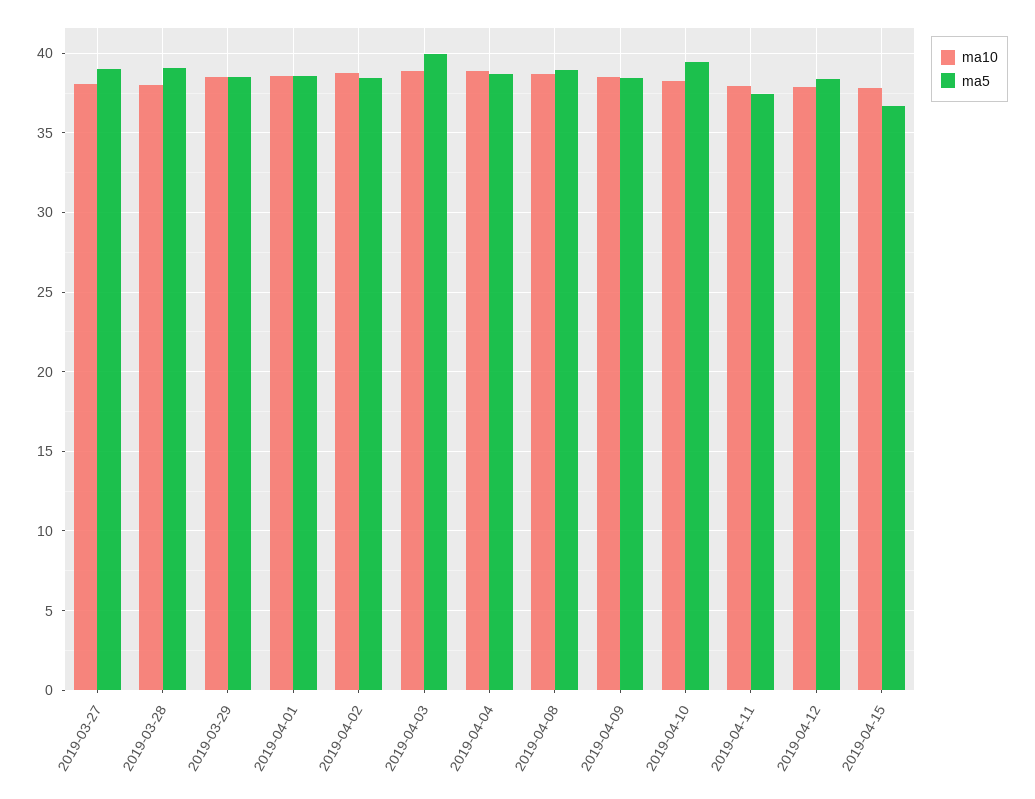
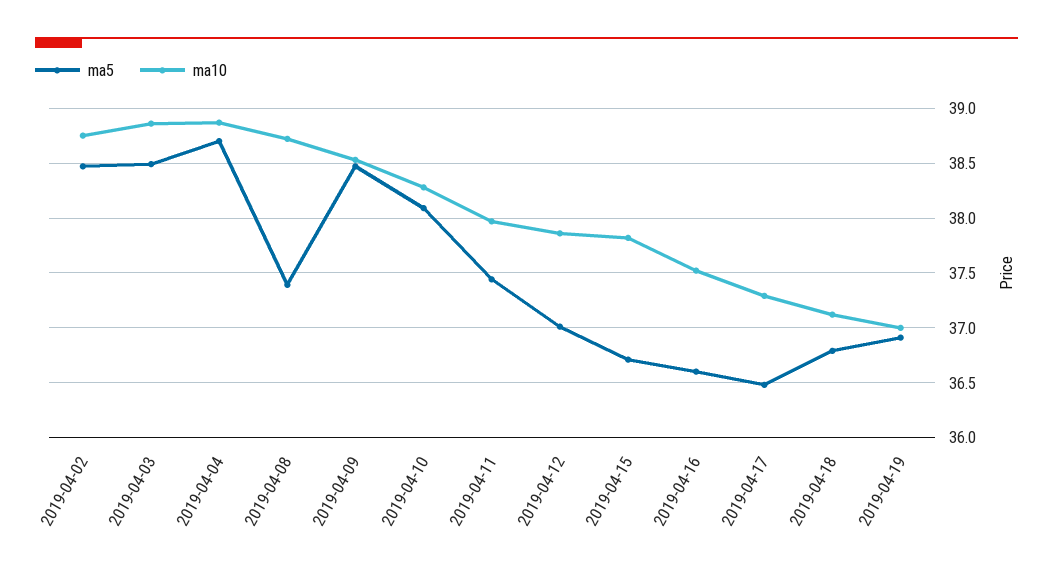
ma10, 2019-03-27: 38 -> none
ma5, 2019-03-27: 39 -> none
ma10, 2019-03-28: 38 -> none
ma5, 2019-03-28: 39 -> none
ma10, 2019-03-29: 38.5 -> none
ma5, 2019-03-29: 38.5 -> none
ma10, 2019-04-01: 38.5 -> none
ma5, 2019-04-01: 38.5 -> none
ma5, 2019-04-03: 40 -> 38.5
ma5, 2019-04-08: 39 -> 37.4
ma5, 2019-04-10: 39.5 -> 38.1
ma5, 2019-04-12: 38.5 -> 37
ma5, 2019-04-16: none -> 36.6
ma10, 2019-04-16: none -> 37.5
ma5, 2019-04-17: none -> 36.5
ma10, 2019-04-17: none -> 37.3
ma5, 2019-04-18: none -> 36.8
ma10, 2019-04-18: none -> 37.1
ma5, 2019-04-19: none -> 36.9
ma10, 2019-04-19: none -> 37

